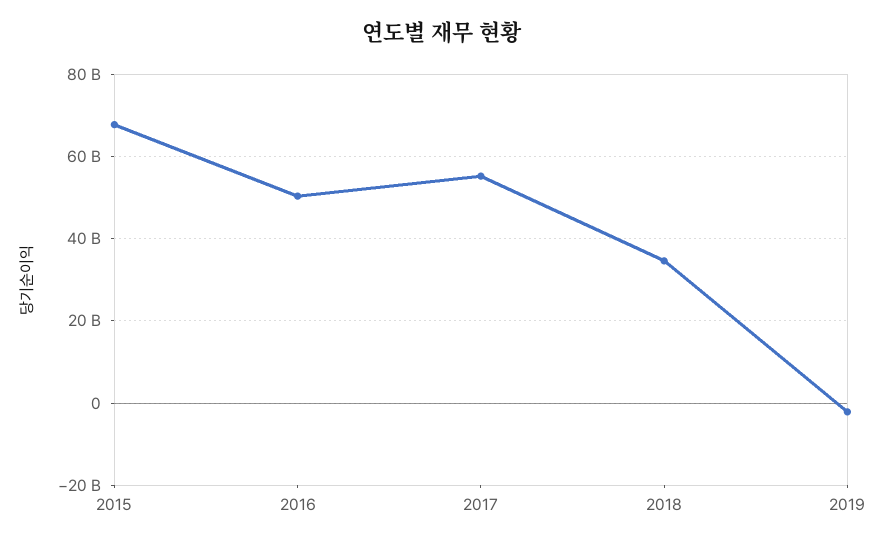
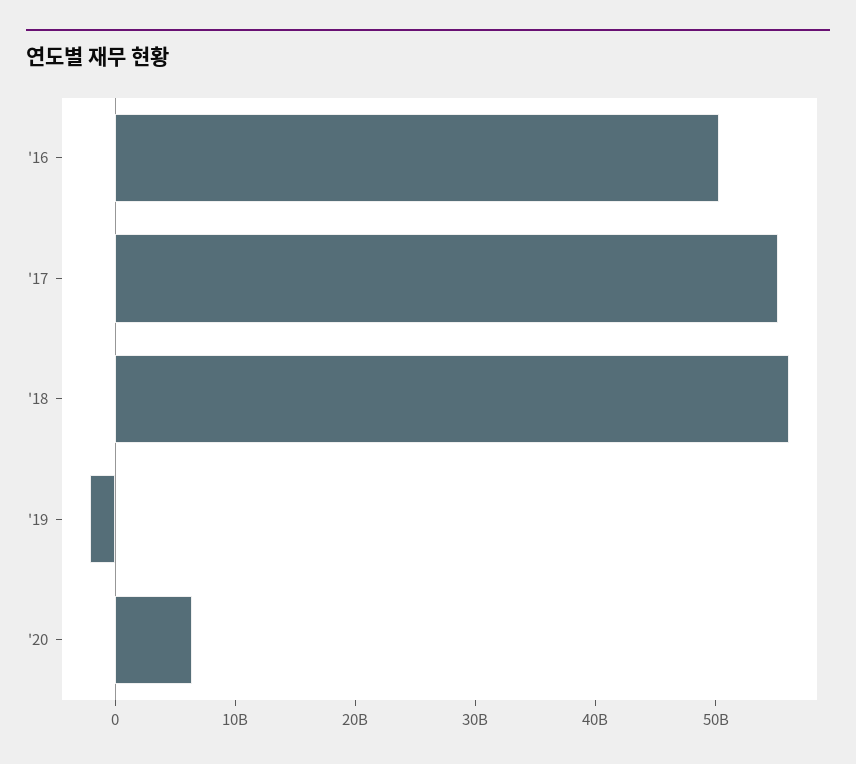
2015: 68000000000 -> none
2018: 34000000000 -> 56000000000
'20: none -> 6000000000

